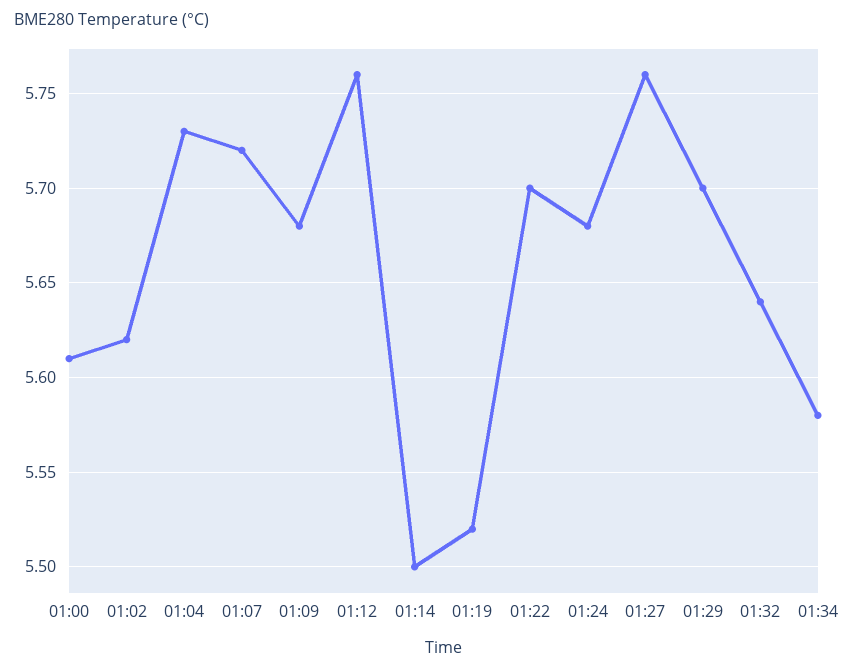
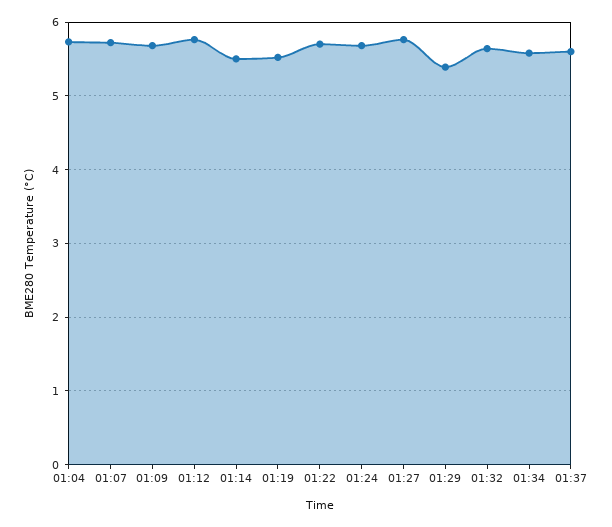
01:00: 5.61 -> none
01:02: 5.62 -> none
01:29: 5.7 -> 5.4
01:37: none -> 5.6

